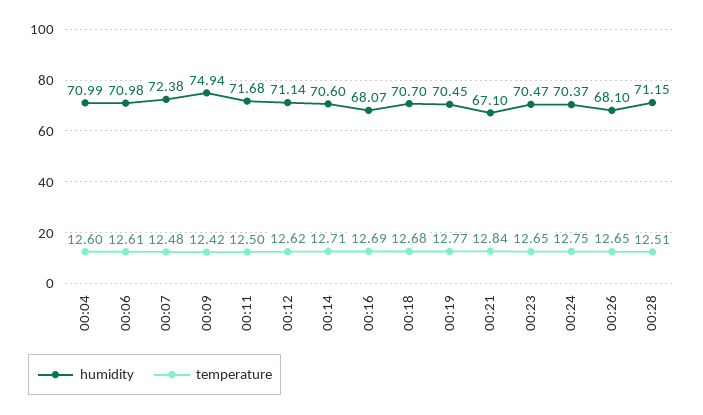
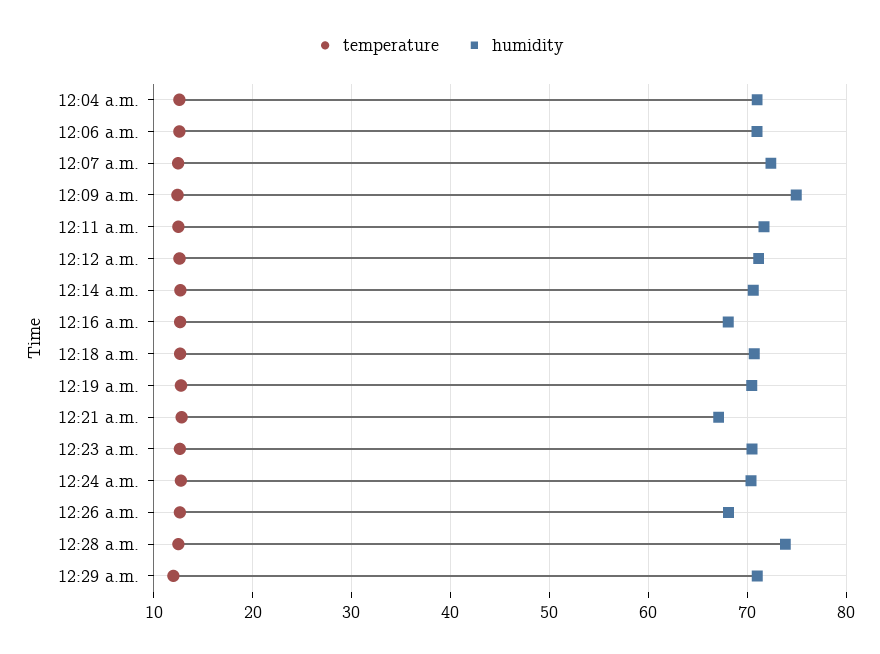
humidity, 00:28: 71.15 -> 74
temperature, 12:29 a.m.: none -> 12
humidity, 12:29 a.m.: none -> 71

